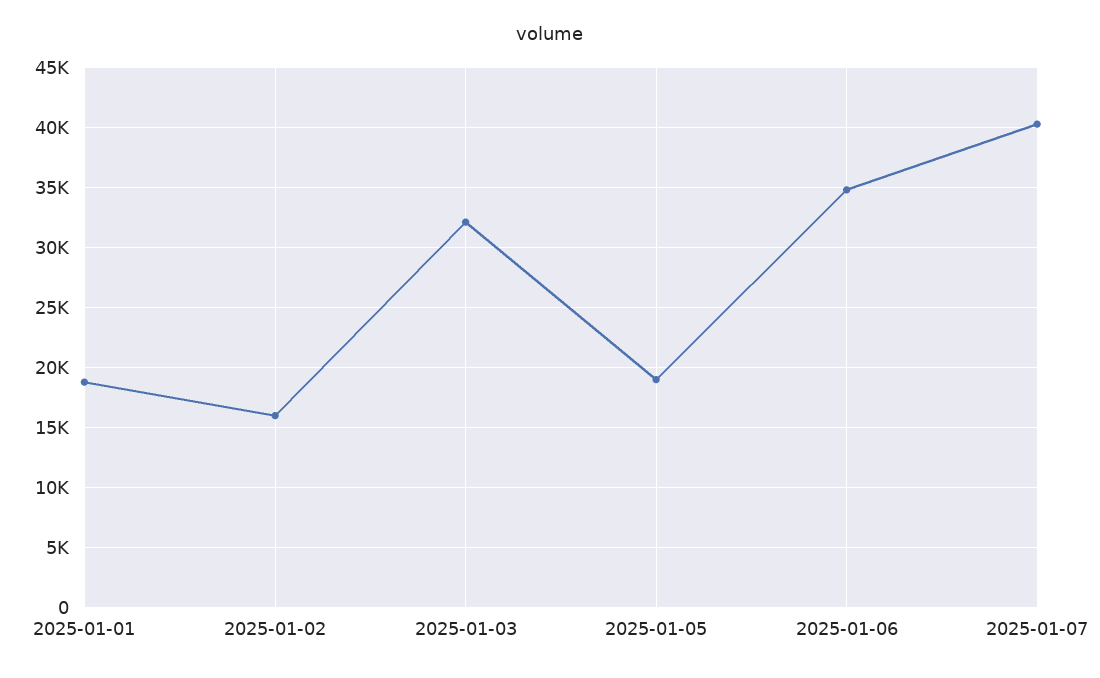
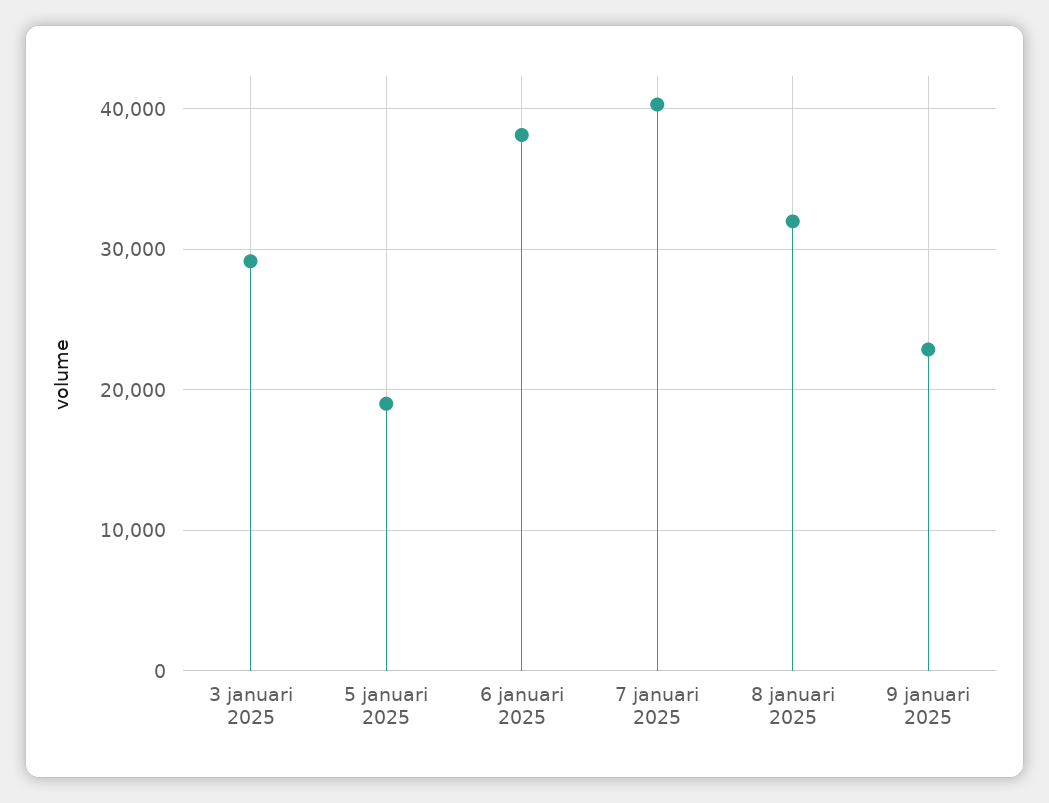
2025-01-01: 19000 -> none
2025-01-02: 16000 -> none
2025-01-03: 32000 -> 29000
2025-01-06: 35000 -> 38000
8 januari 2025: none -> 32000
9 januari 2025: none -> 23000

